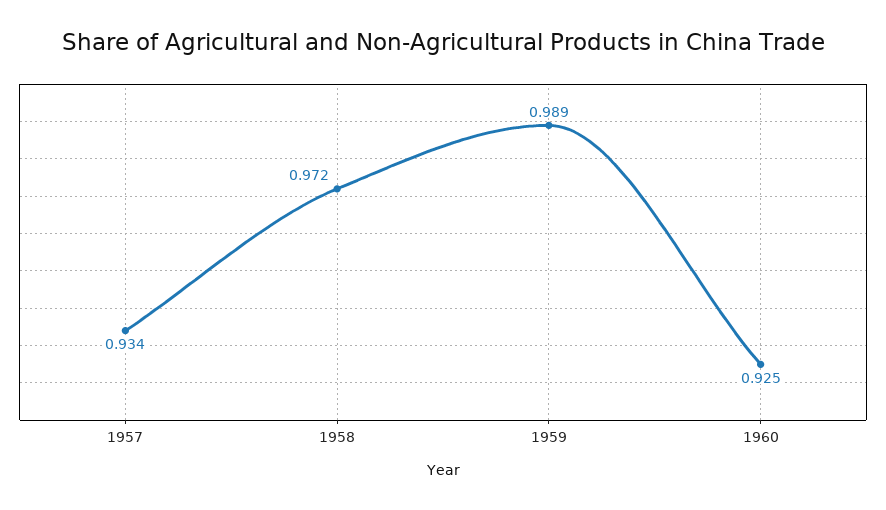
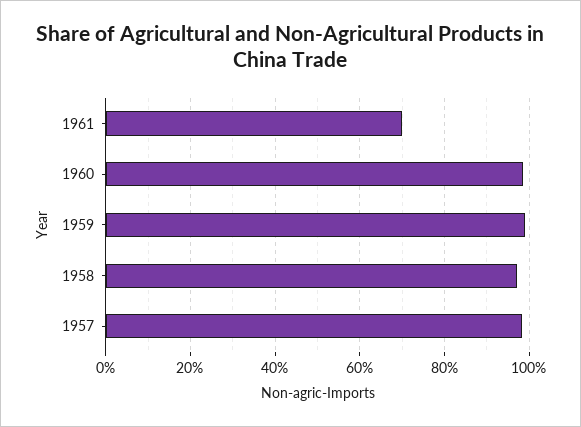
1957: 0.934 -> 0.98
1960: 0.925 -> 0.98
1961: none -> 0.7

